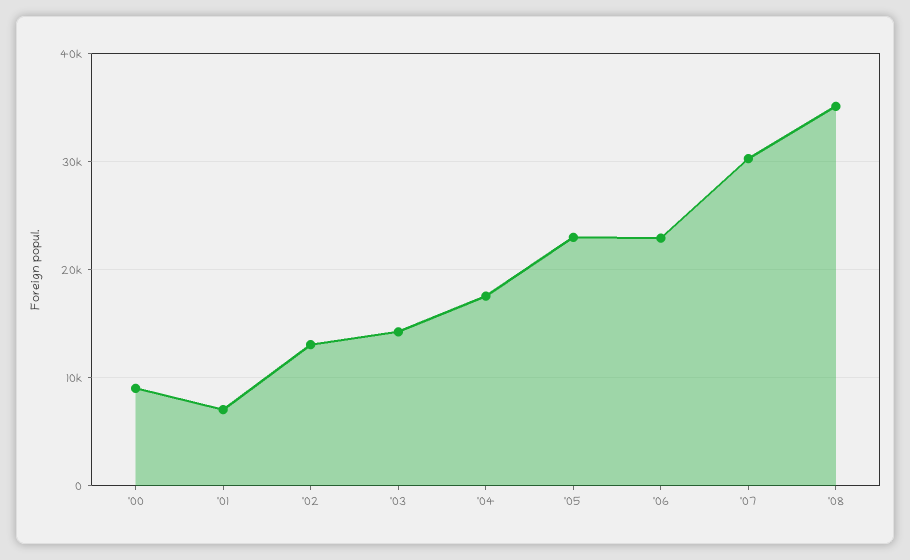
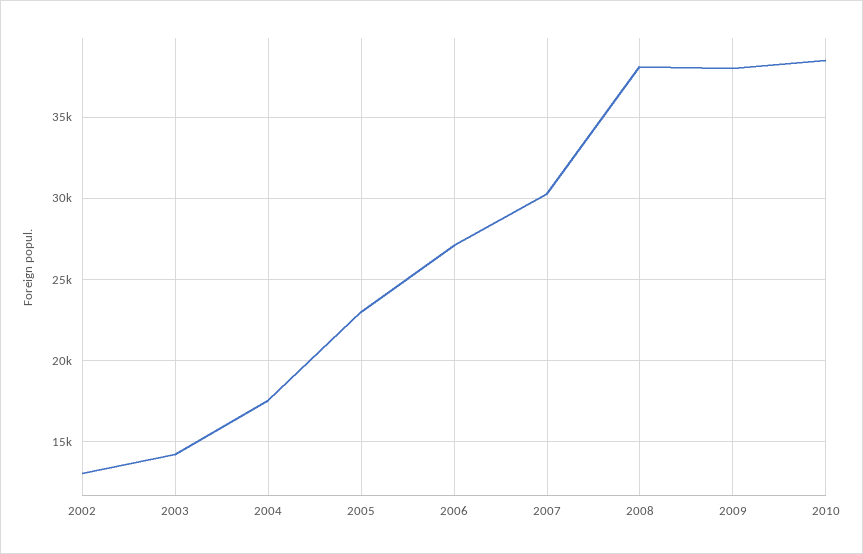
'00: 9000 -> none
'01: 7000 -> none
'06: 23000 -> 27000
'08: 35000 -> 38000
2009: none -> 38000
2010: none -> 38500

